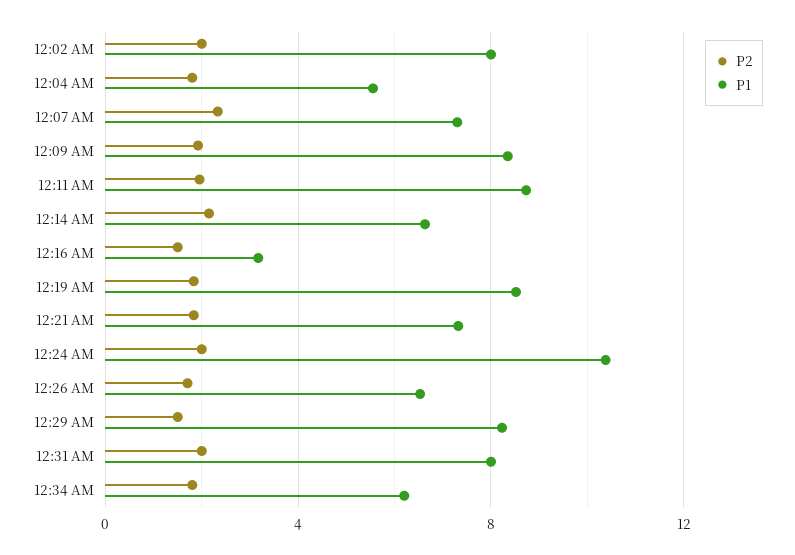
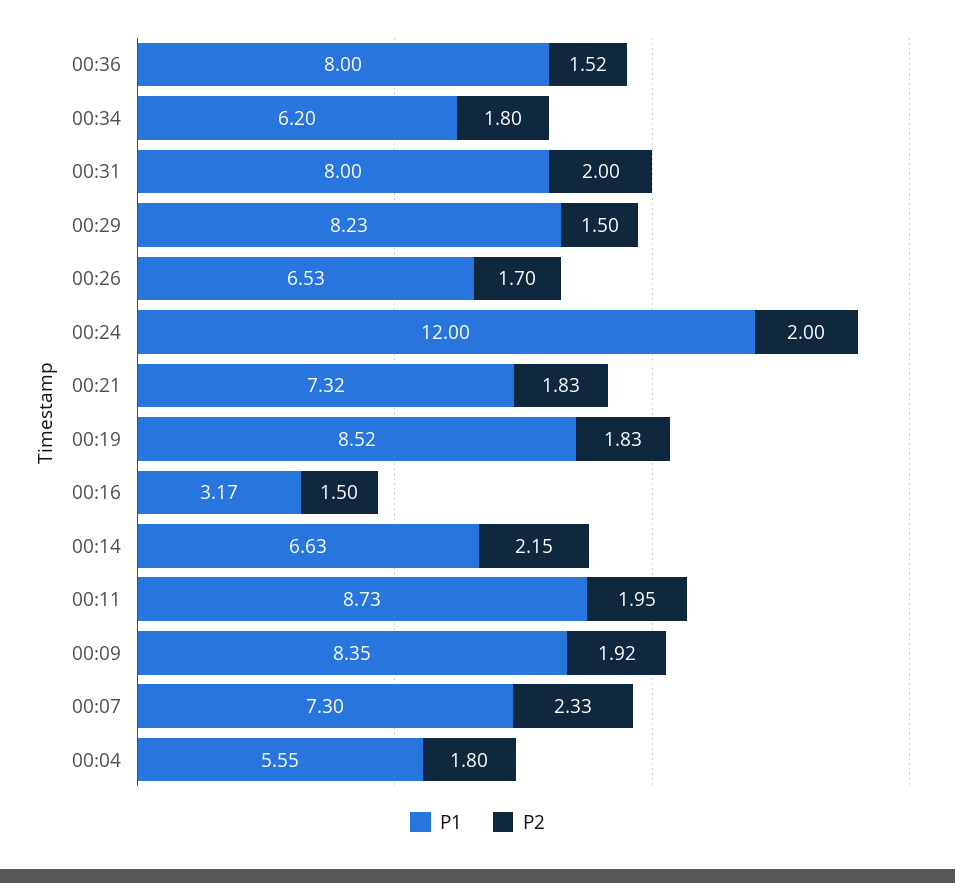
P2, 12:02 AM: 2 -> none
P1, 12:02 AM: 8 -> none
P1, 12:24 AM: 10.5 -> 12
P1, 00:36: none -> 8
P2, 00:36: none -> 1.52

